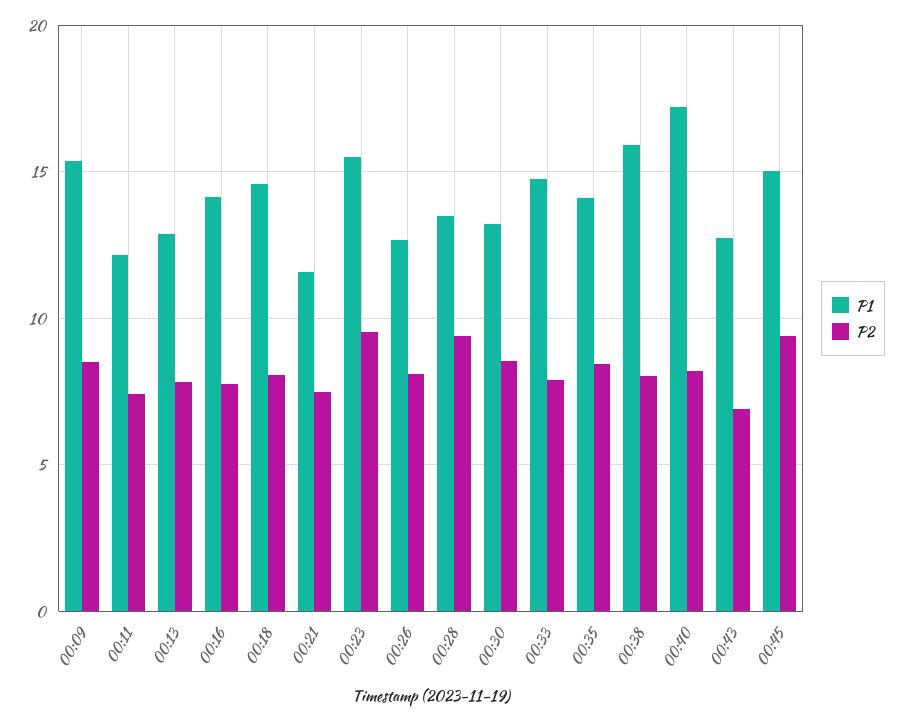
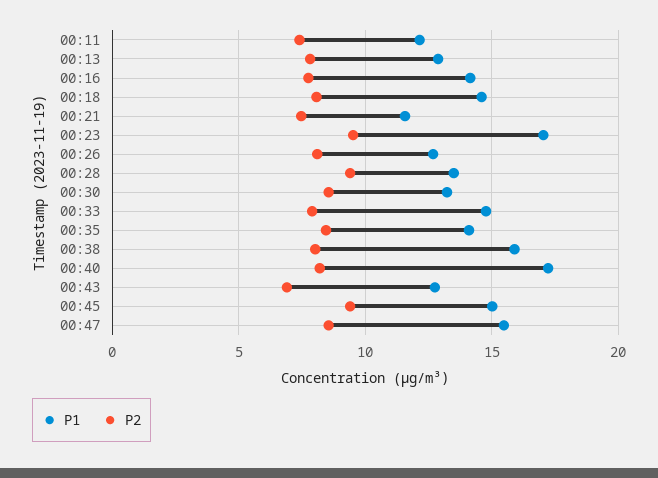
P1, 00:09: 15.5 -> none
P2, 00:09: 8.5 -> none
P1, 00:23: 15.5 -> 17
P1, 00:47: none -> 15.5
P2, 00:47: none -> 8.5

